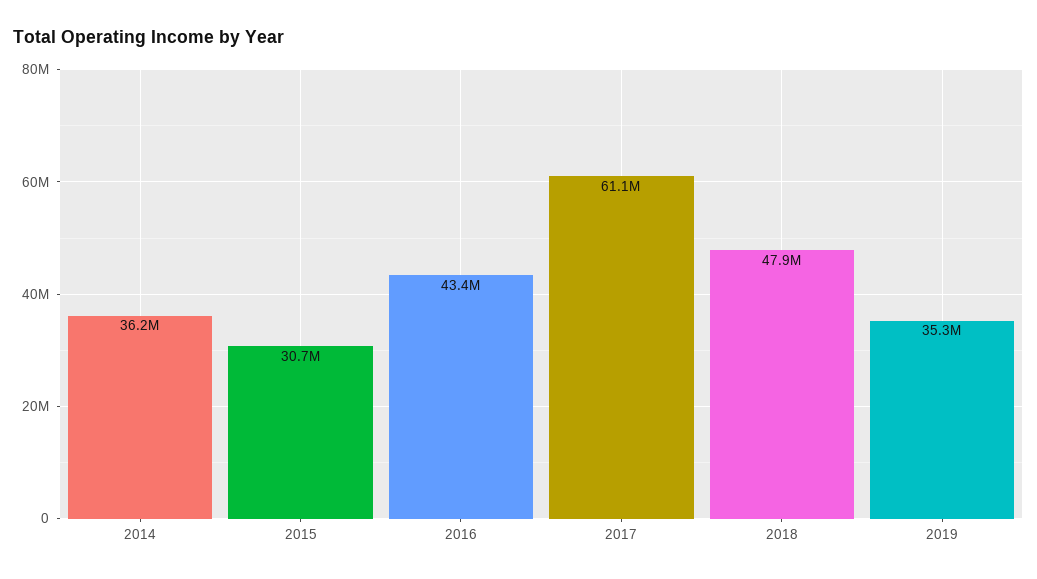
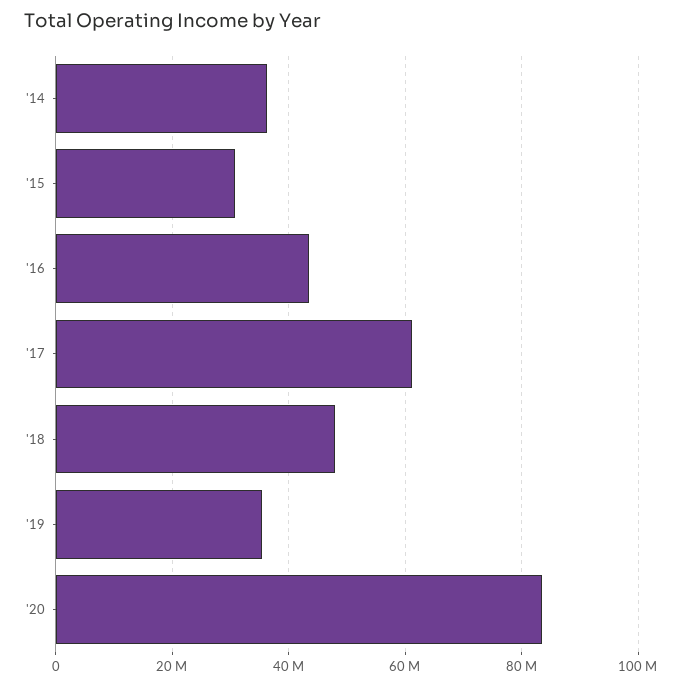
'20: none -> 84000000

